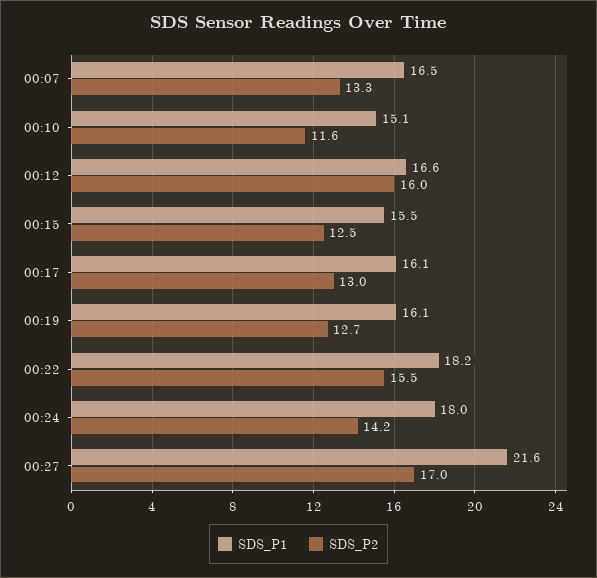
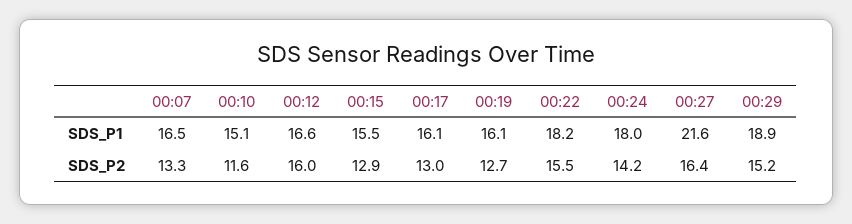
SDS_P2, 00:15: 12.5 -> 12.9
SDS_P2, 00:27: 17 -> 16.4
SDS_P1, 00:29: none -> 18.9
SDS_P2, 00:29: none -> 15.2

